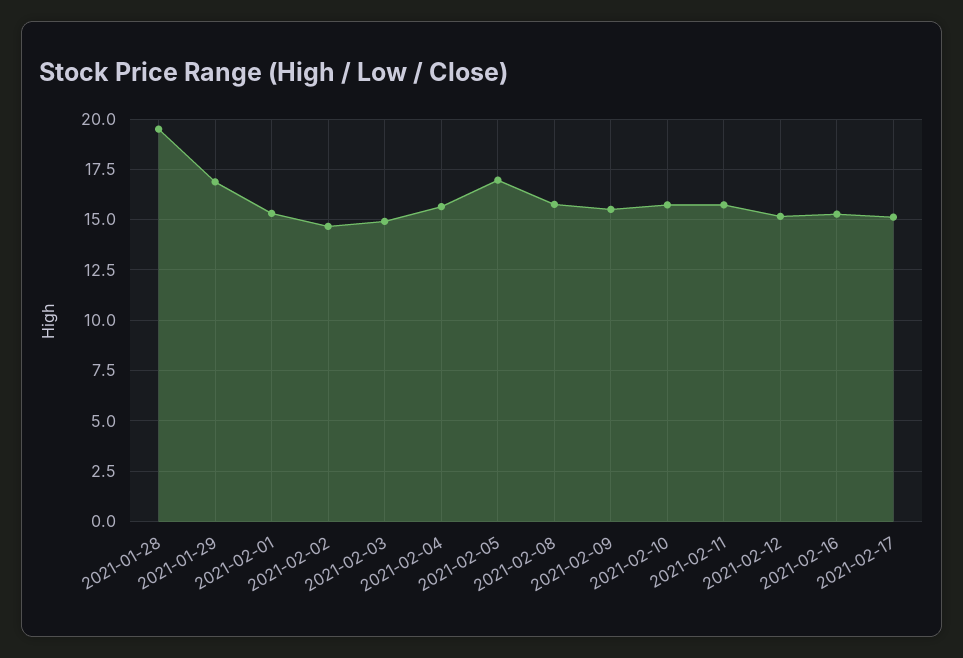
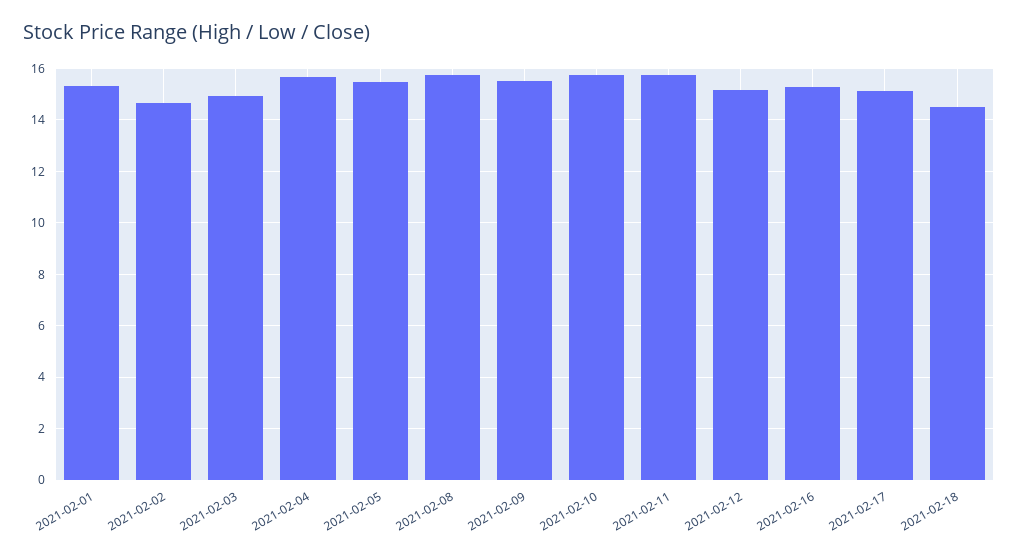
2021-01-28: 19.5 -> none
2021-01-29: 17 -> none
2021-02-05: 17 -> 15.5
2021-02-18: none -> 14.5

